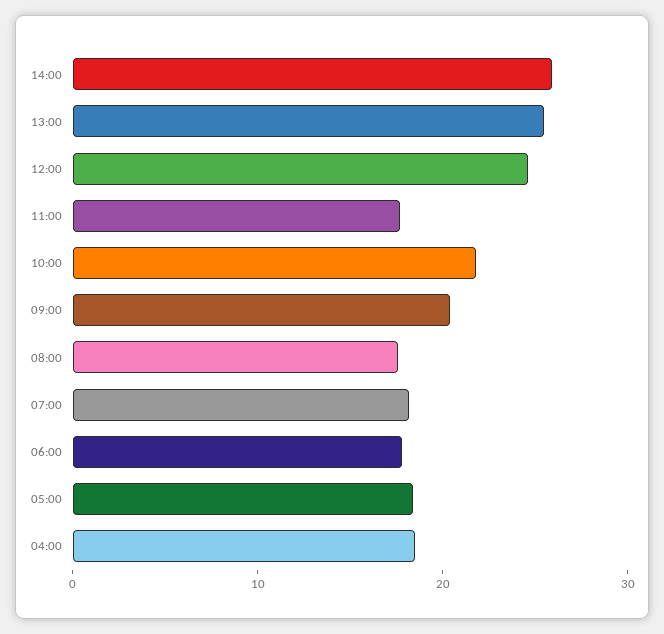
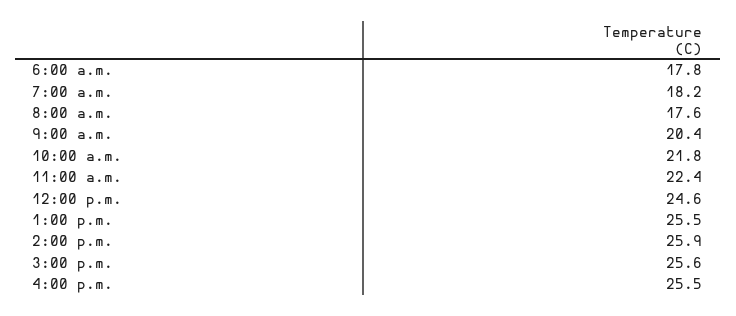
11:00: 18 -> 22.4
05:00: 18 -> none
04:00: 18 -> none
3:00 p.m.: none -> 25.6
4:00 p.m.: none -> 25.5

